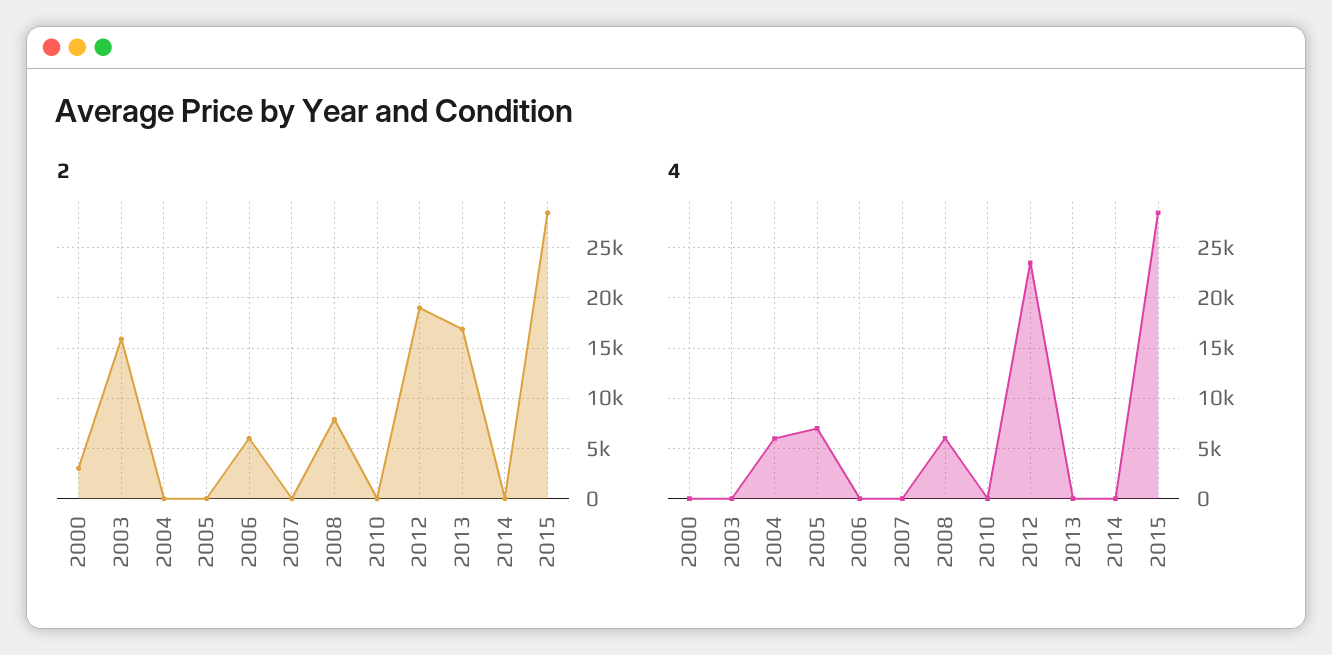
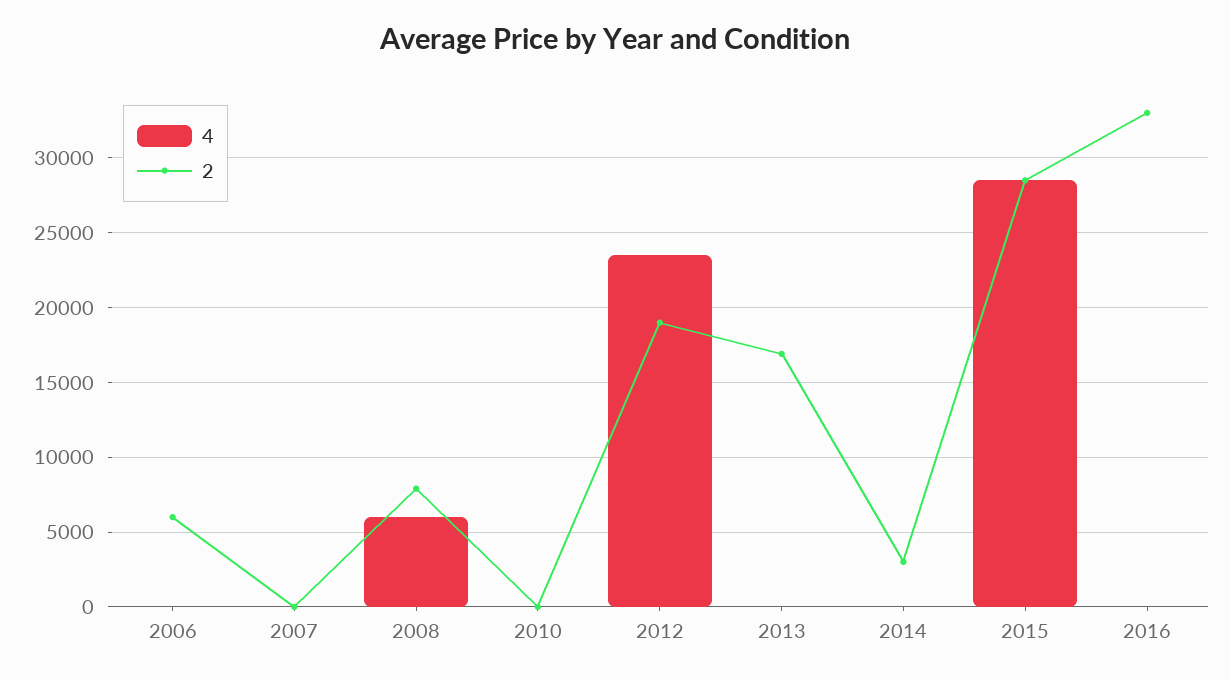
2, 2000: 3000 -> none
2, 2003: 16000 -> none
2, 2004: 0 -> none
2, 2005: 0 -> none
2, 2014: 0 -> 3000
4, 2000: 0 -> none
4, 2003: 0 -> none
4, 2004: 6000 -> none
4, 2005: 7000 -> none
4, 2016: none -> 0
2, 2016: none -> 33000

